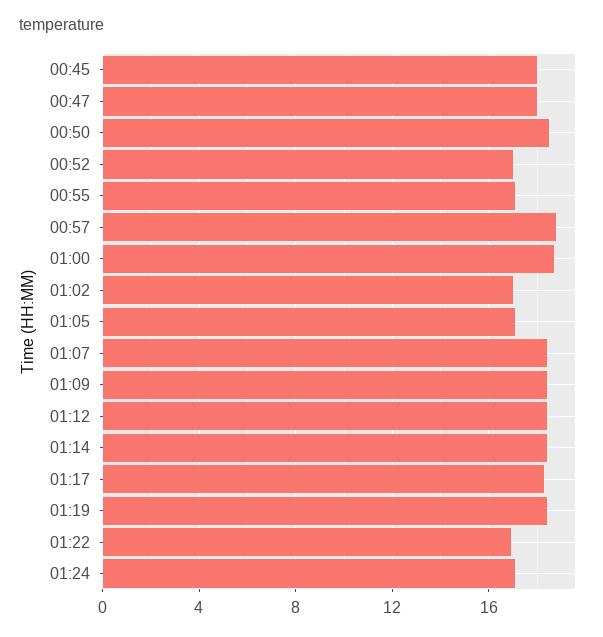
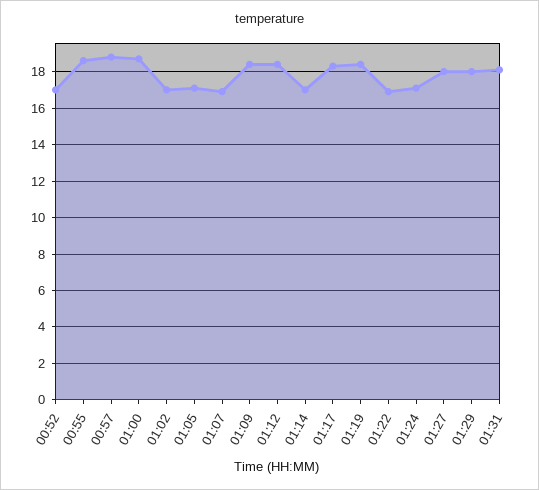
00:45: 18 -> none
00:47: 18 -> none
00:50: 18.5 -> none
00:55: 17 -> 18.5
01:07: 18.5 -> 17
01:14: 18.5 -> 17
01:27: none -> 18
01:29: none -> 18
01:31: none -> 18

